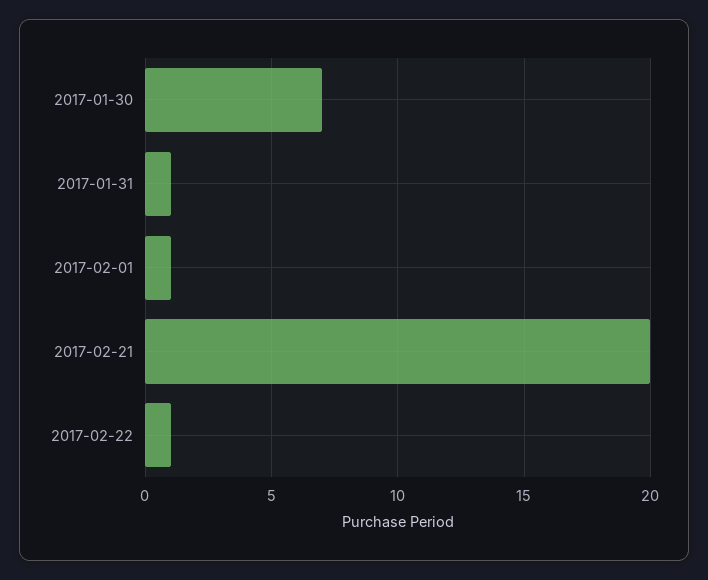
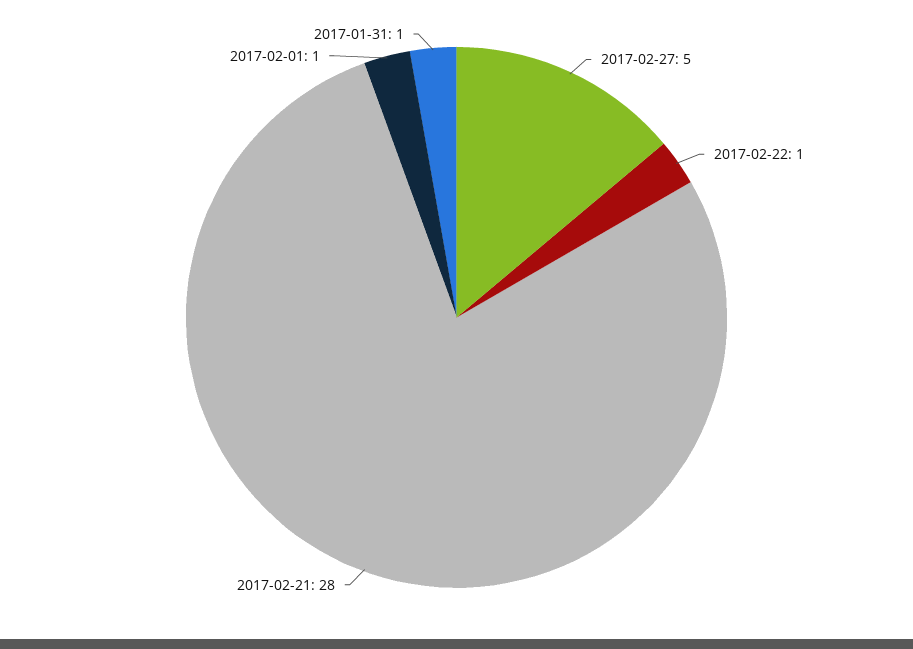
2017-01-30: 7 -> none
2017-02-21: 20 -> 28
2017-02-27: none -> 5

